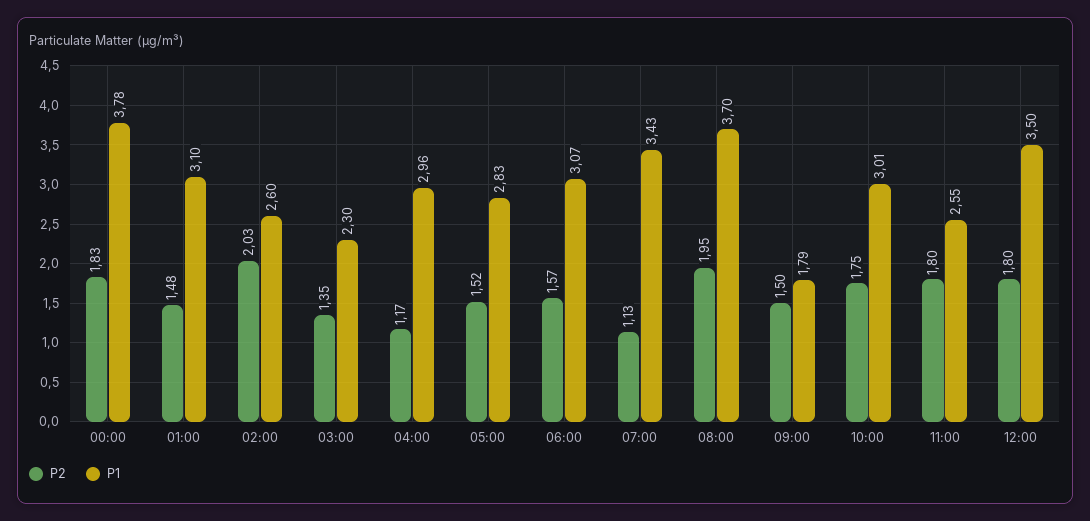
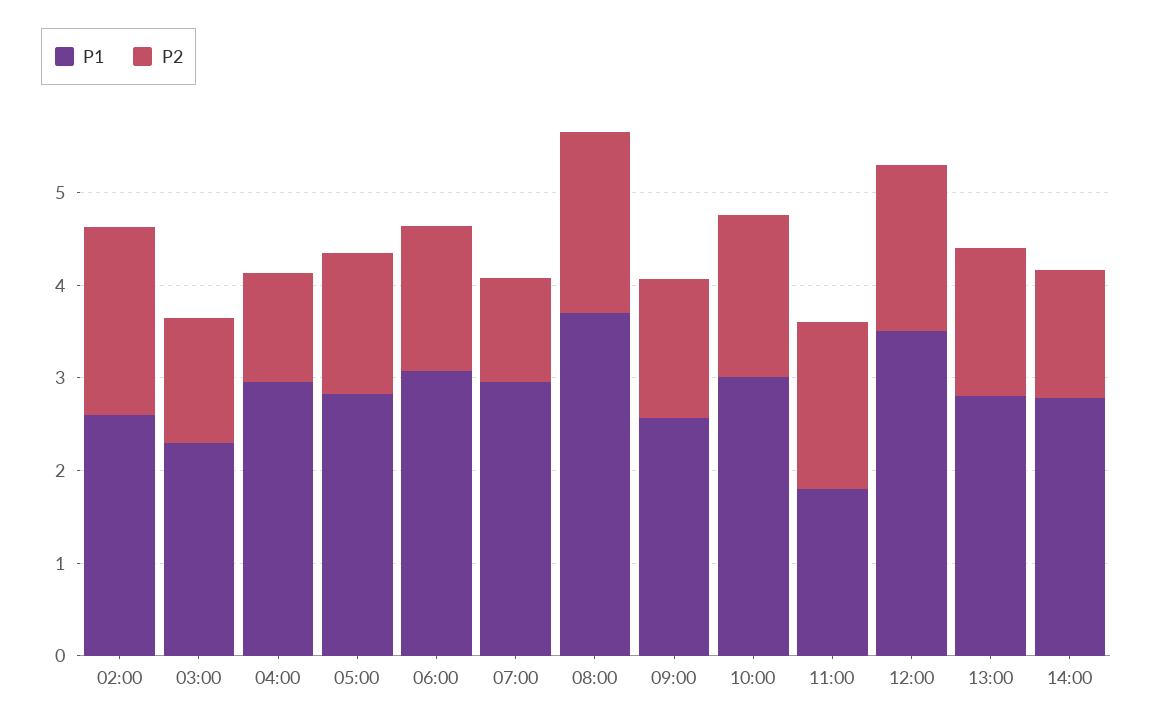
P2, 00:00: 1.83 -> none
P1, 00:00: 3.78 -> none
P2, 01:00: 1.48 -> none
P1, 01:00: 3.1 -> none
P1, 07:00: 3.43 -> 3
P1, 09:00: 1.79 -> 2.6
P1, 11:00: 2.55 -> 1.8
P1, 13:00: none -> 2.8
P2, 13:00: none -> 1.6
P1, 14:00: none -> 2.8
P2, 14:00: none -> 1.4

